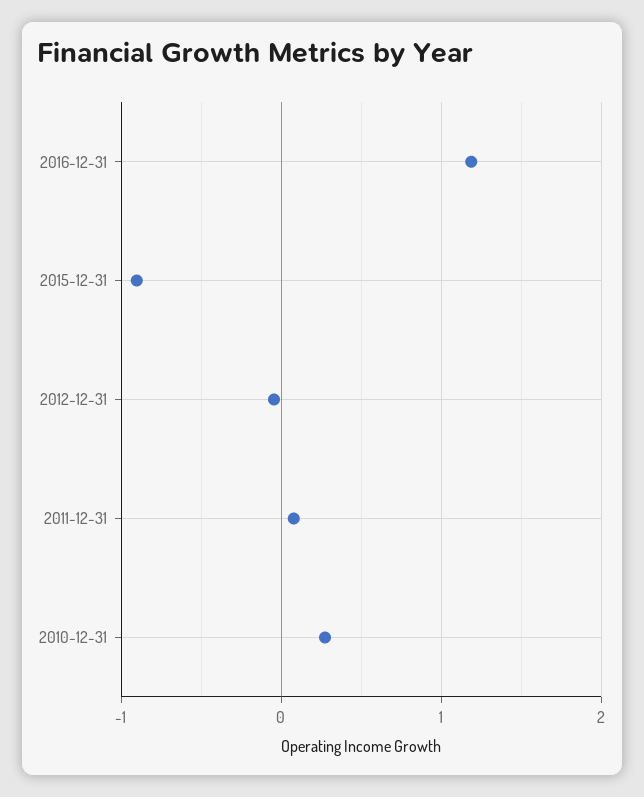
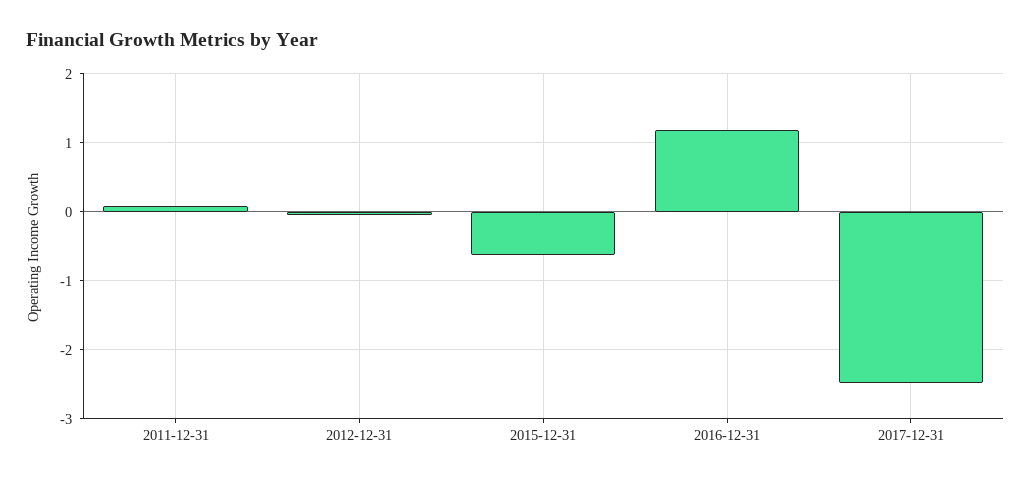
2015-12-31: -0.9 -> -0.6
2010-12-31: 0.3 -> none
2017-12-31: none -> -2.5

